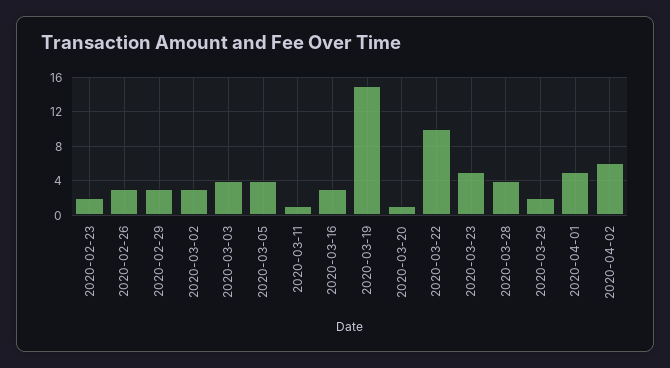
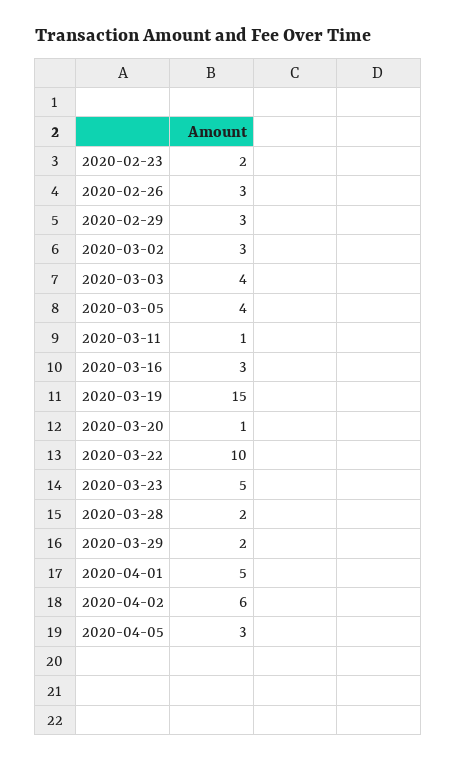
2020-03-28: 4 -> 2
2020-04-05: none -> 3

